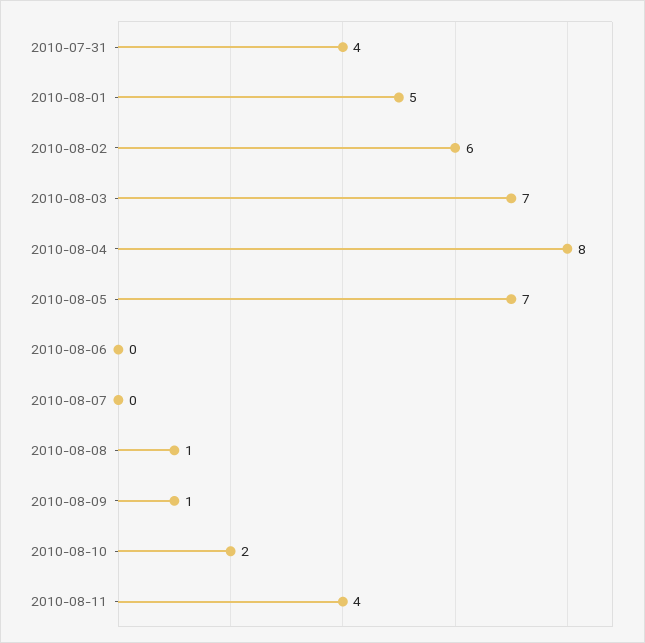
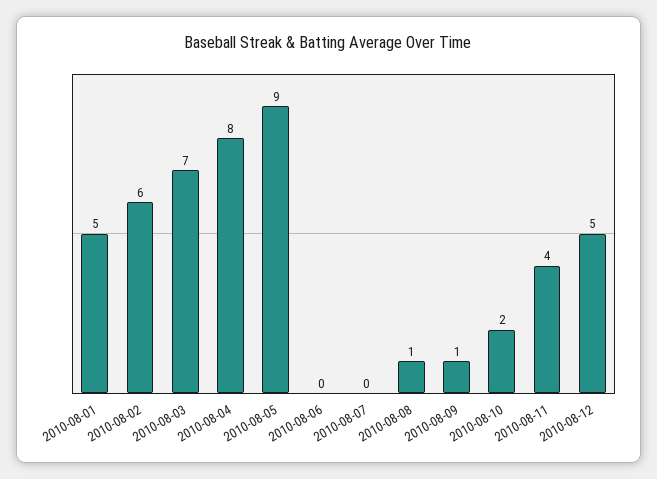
2010-07-31: 4 -> none
2010-08-05: 7 -> 9
2010-08-12: none -> 5

